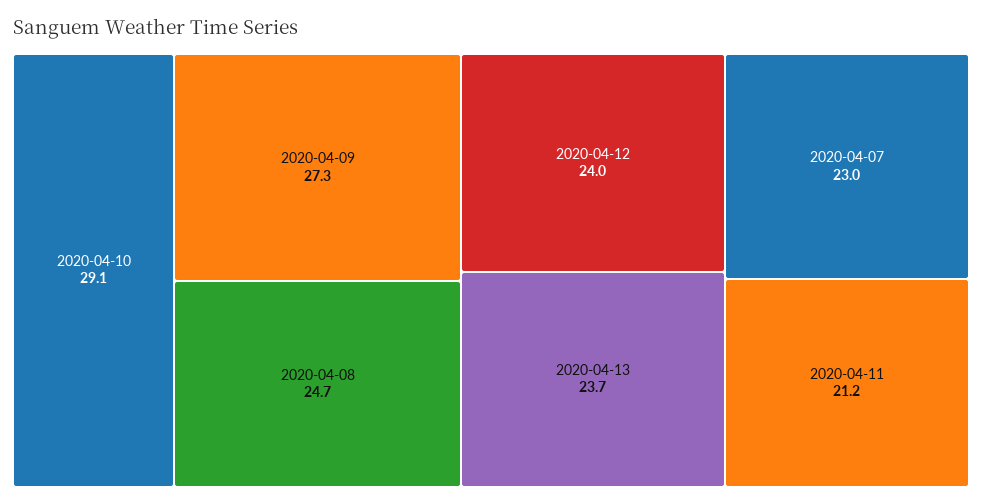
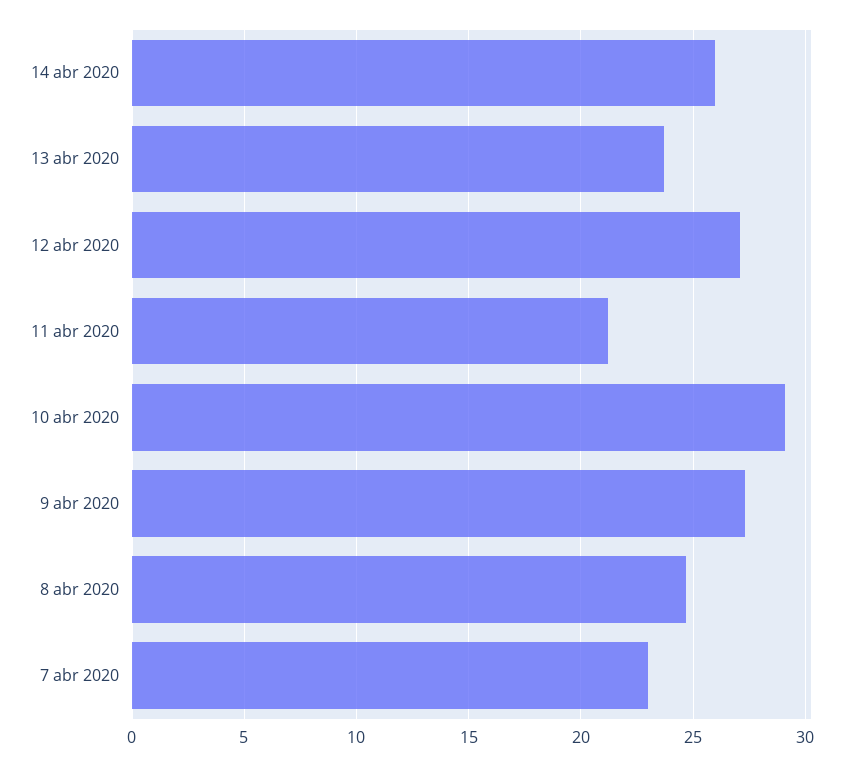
2020-04-12: 24 -> 27
14 abr 2020: none -> 26

